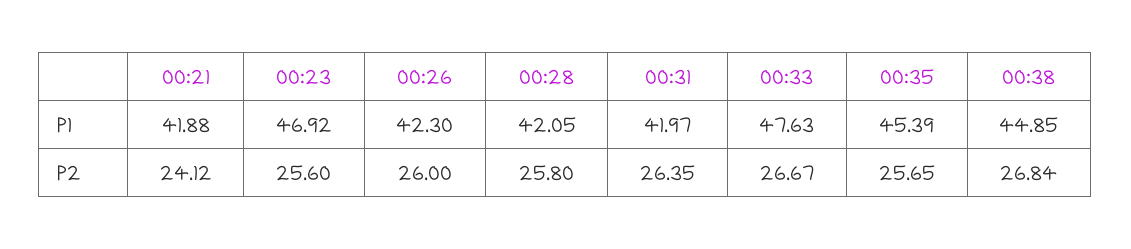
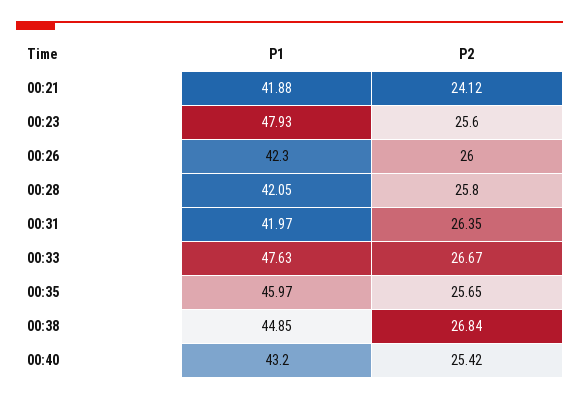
00:23, P1: 46.92 -> 47.93
00:35, P1: 45.39 -> 45.97
00:40, P1: none -> 43.2
00:40, P2: none -> 25.42

